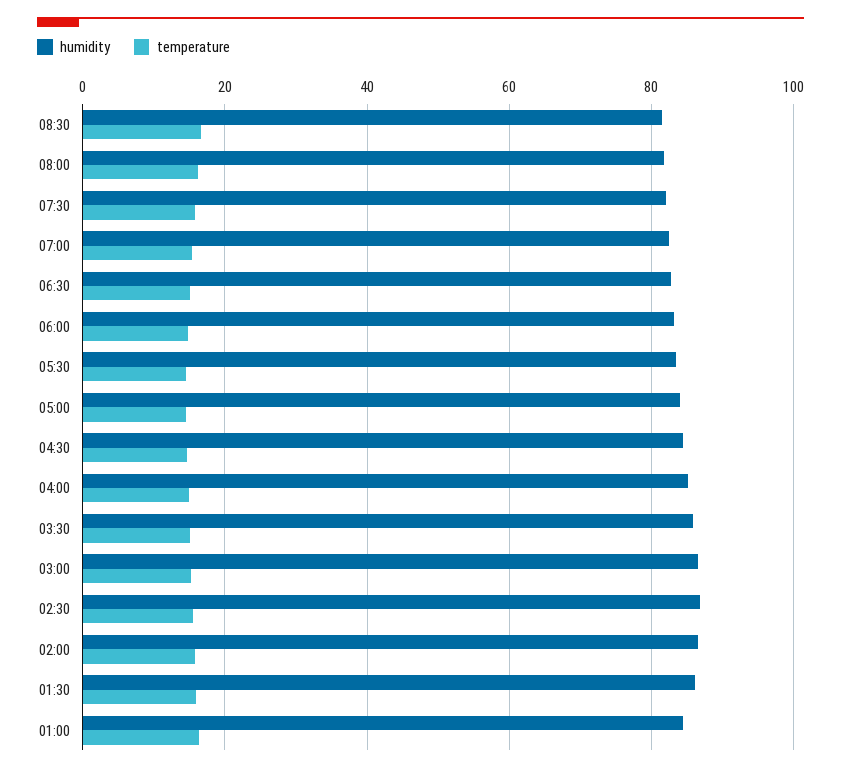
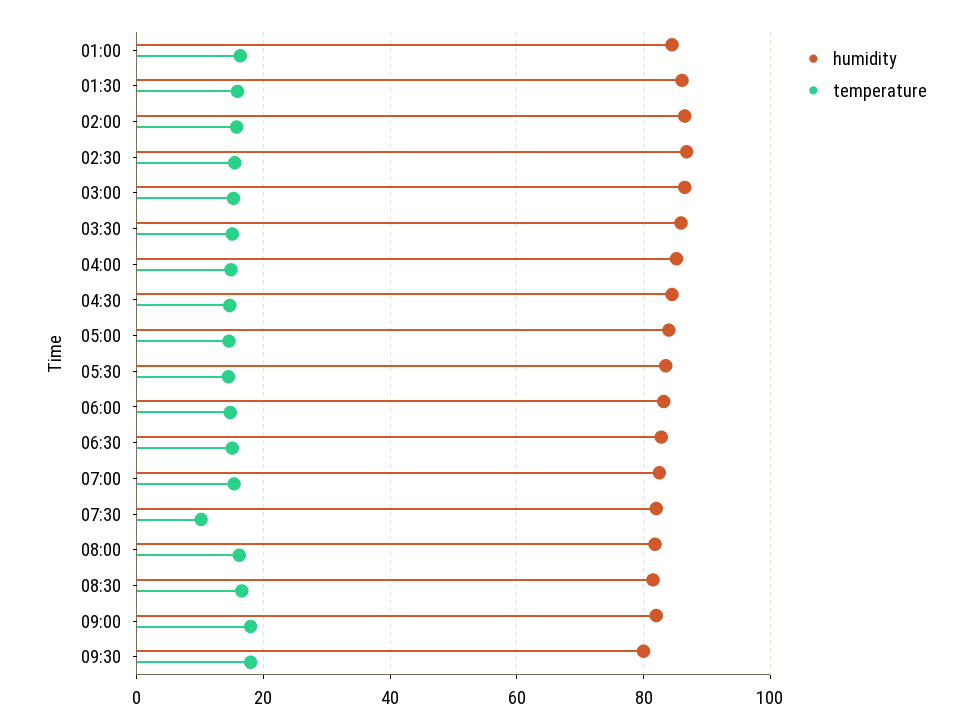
temperature, 07:30: 16 -> 10
humidity, 09:00: none -> 82
temperature, 09:00: none -> 18
humidity, 09:30: none -> 80
temperature, 09:30: none -> 18

